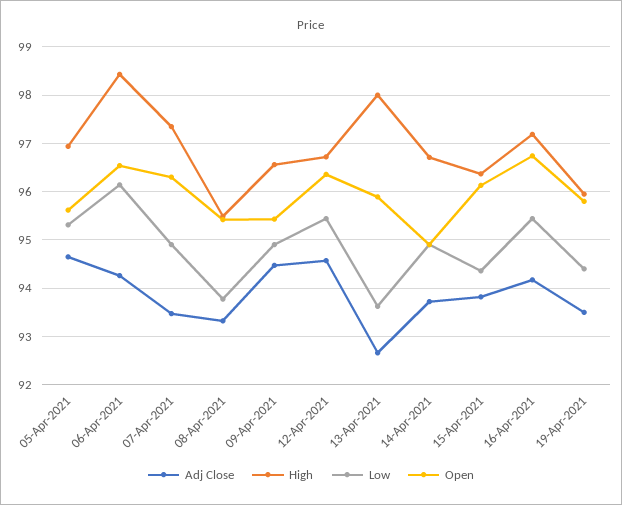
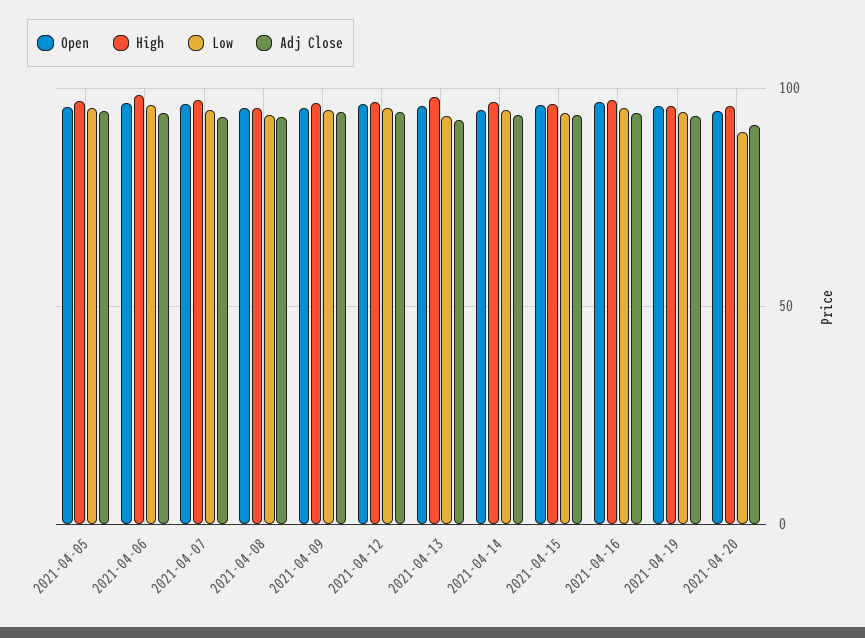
Open, 2021-04-20: none -> 95
High, 2021-04-20: none -> 95
Low, 2021-04-20: none -> 90
Adj Close, 2021-04-20: none -> 90

